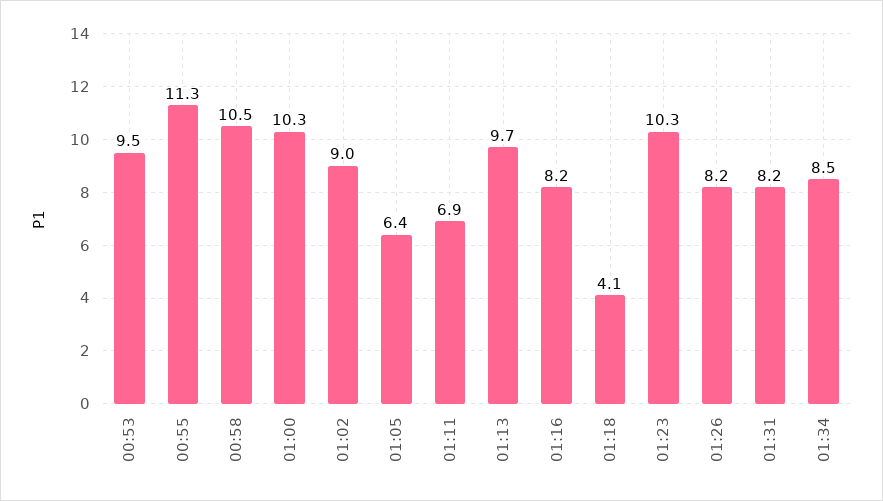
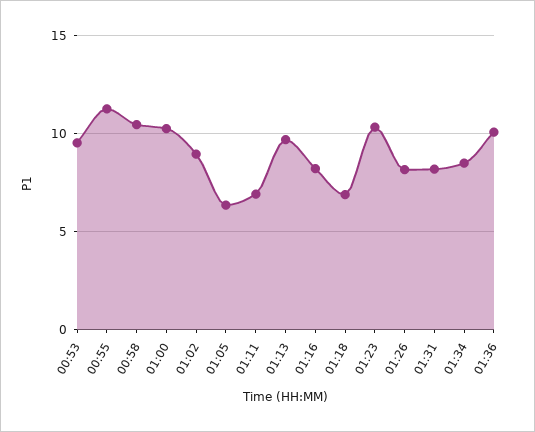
01:18: 4.1 -> 7
01:36: none -> 10

